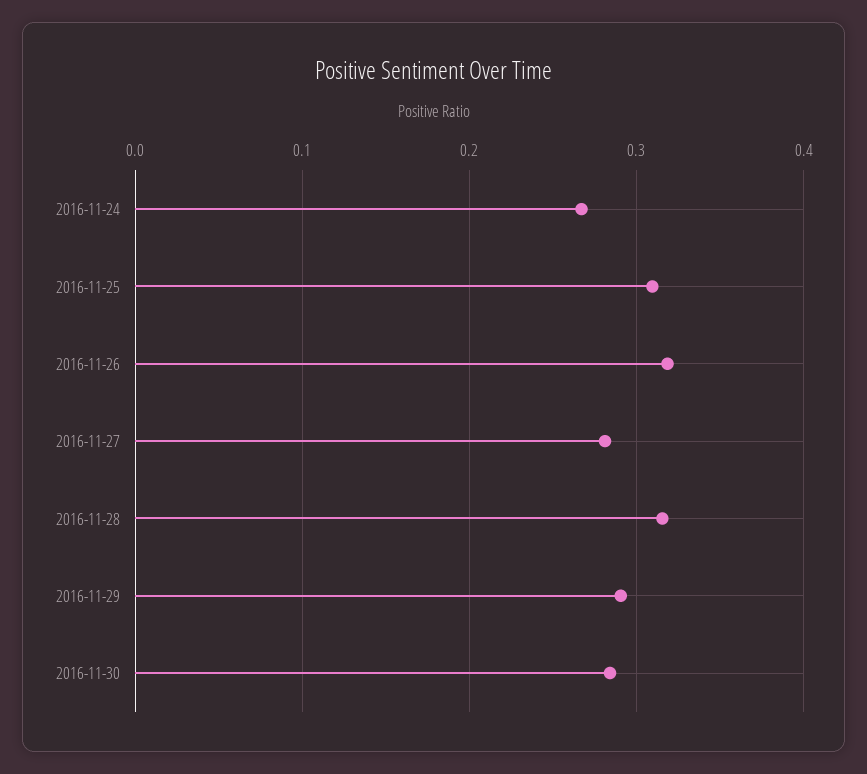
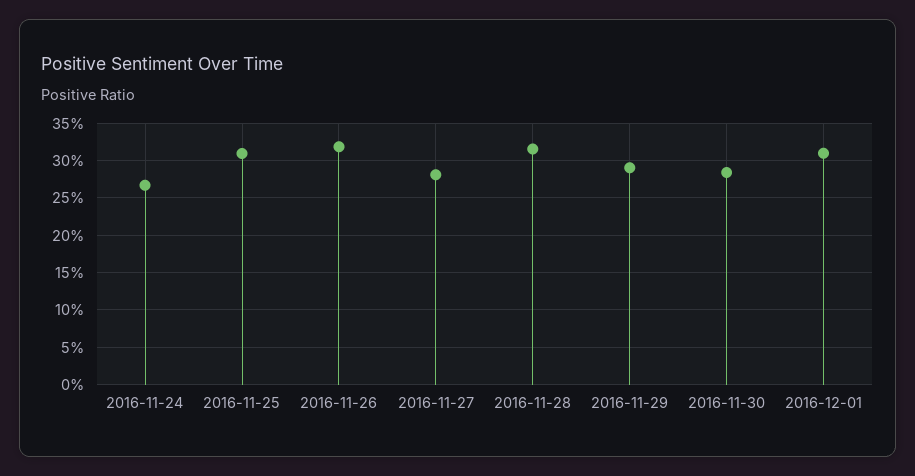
2016-12-01: none -> 0.31

